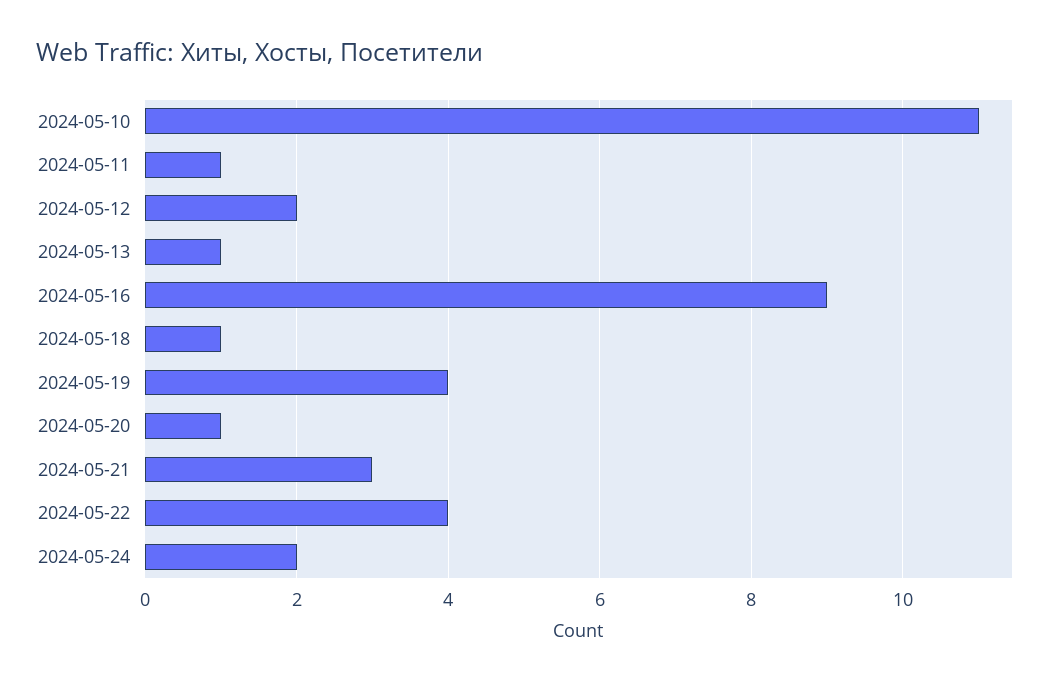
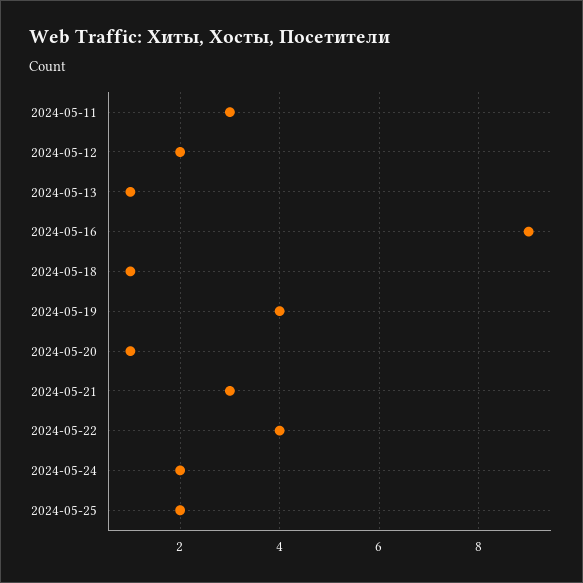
2024-05-10: 11 -> none
2024-05-11: 1 -> 3
2024-05-25: none -> 2

